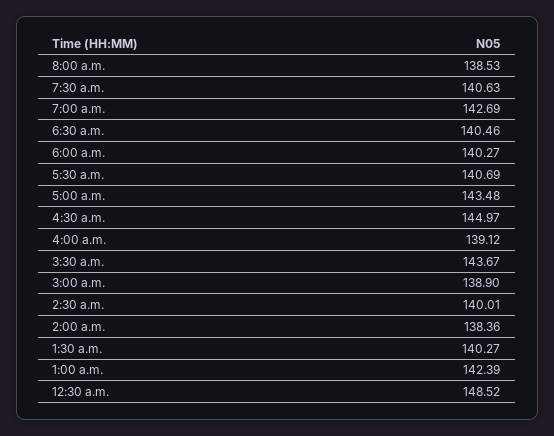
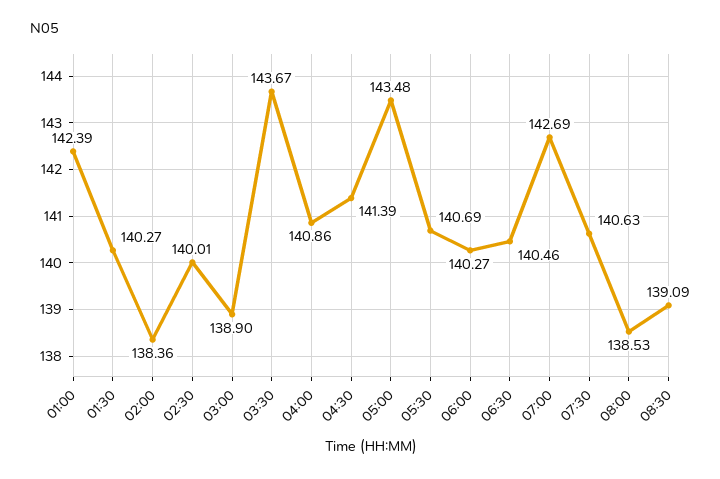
4:30 a.m.: 144.97 -> 141.39
4:00 a.m.: 139.12 -> 140.86
12:30 a.m.: 148.52 -> none
08:30: none -> 139.09

